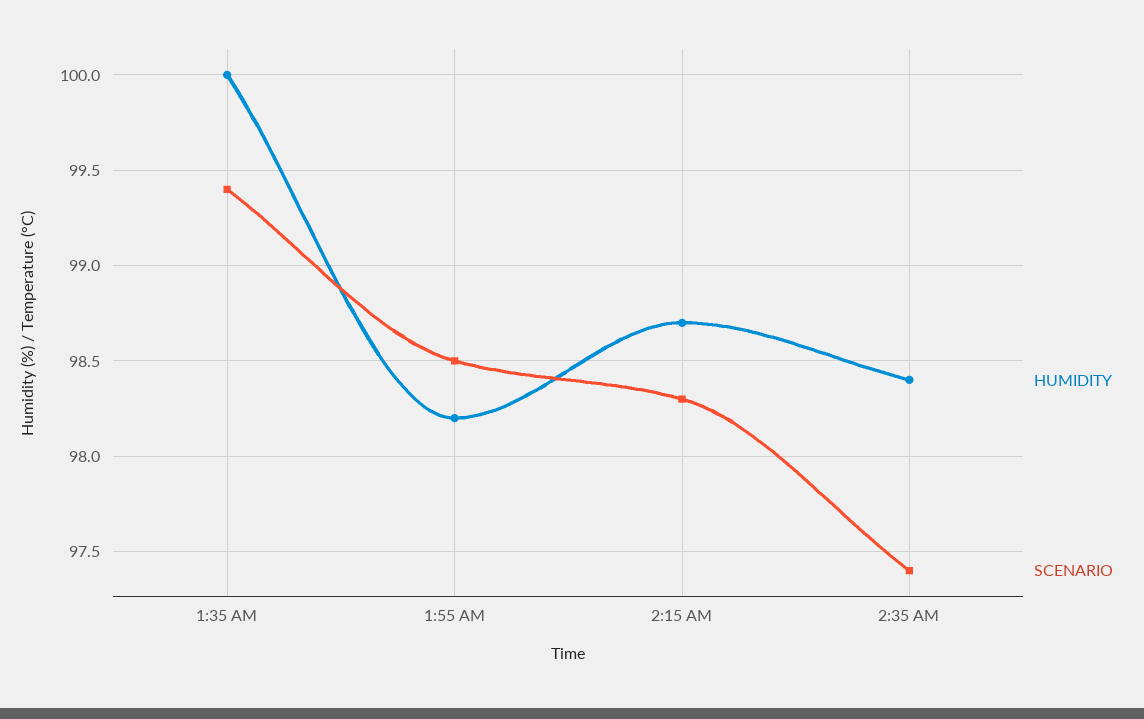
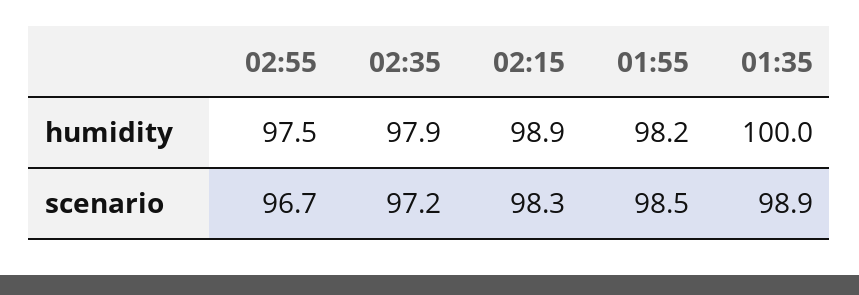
SCENARIO, 1:35 AM: 99.4 -> 98.9
HUMIDITY, 2:15 AM: 98.7 -> 98.9
HUMIDITY, 2:35 AM: 98.4 -> 97.9
SCENARIO, 2:35 AM: 97.4 -> 97.2
HUMIDITY, 02:55: none -> 97.5
SCENARIO, 02:55: none -> 96.7

